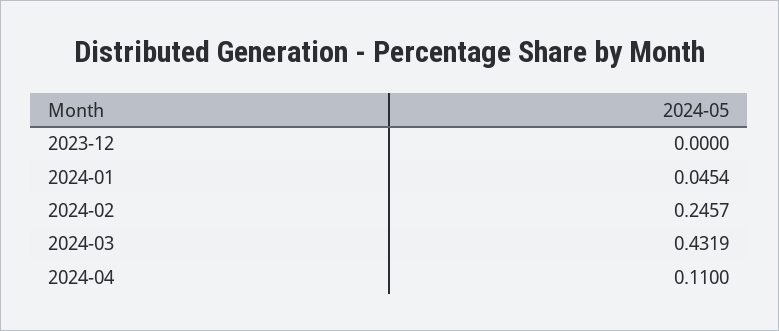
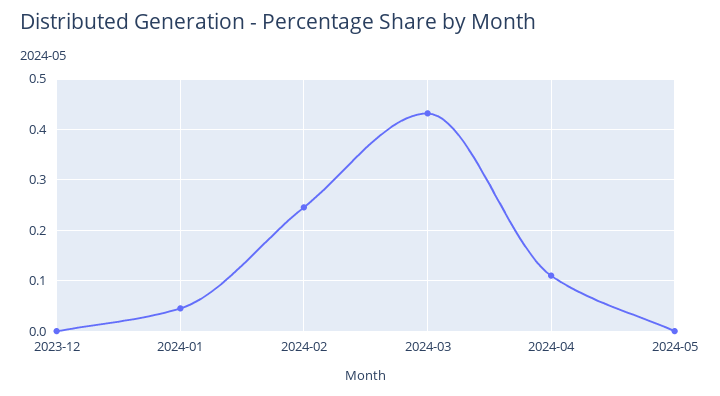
2024-05: none -> 0

